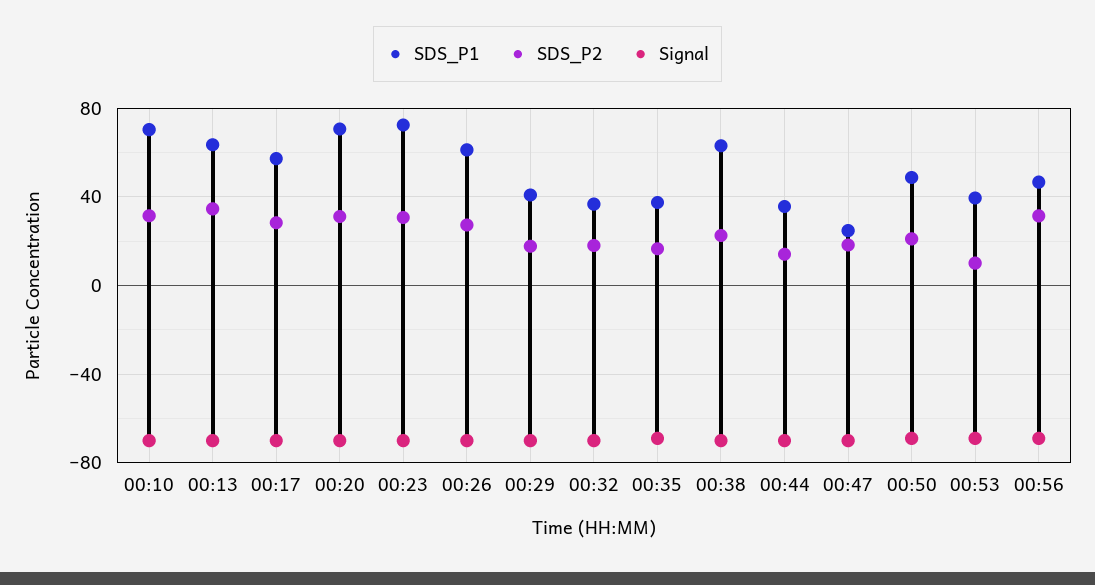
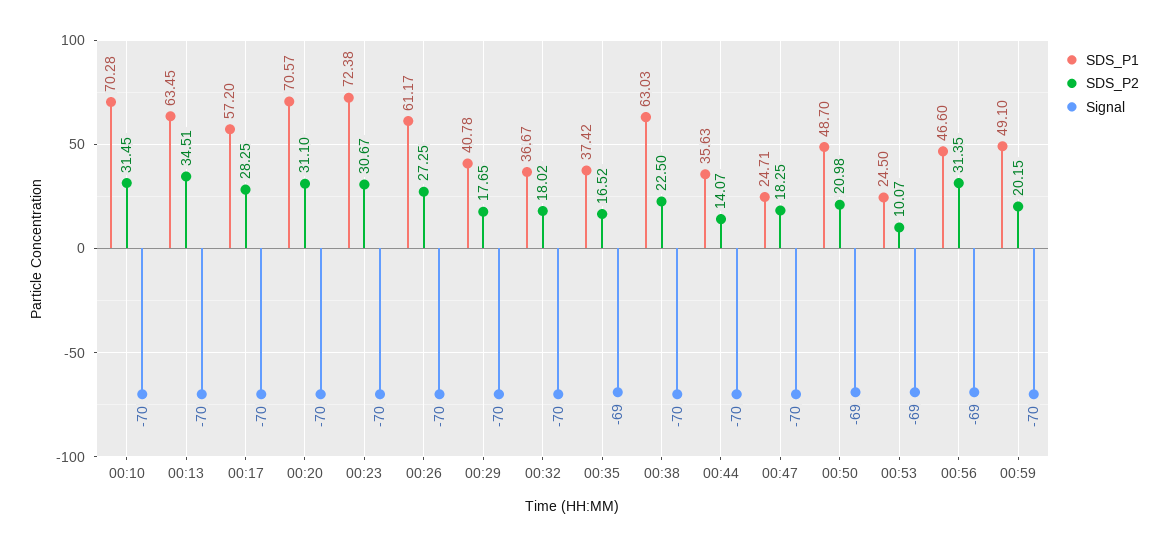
SDS_P1, 00:53: 40 -> 24.5
SDS_P1, 00:59: none -> 49.1
SDS_P2, 00:59: none -> 20.15
Signal, 00:59: none -> -70

